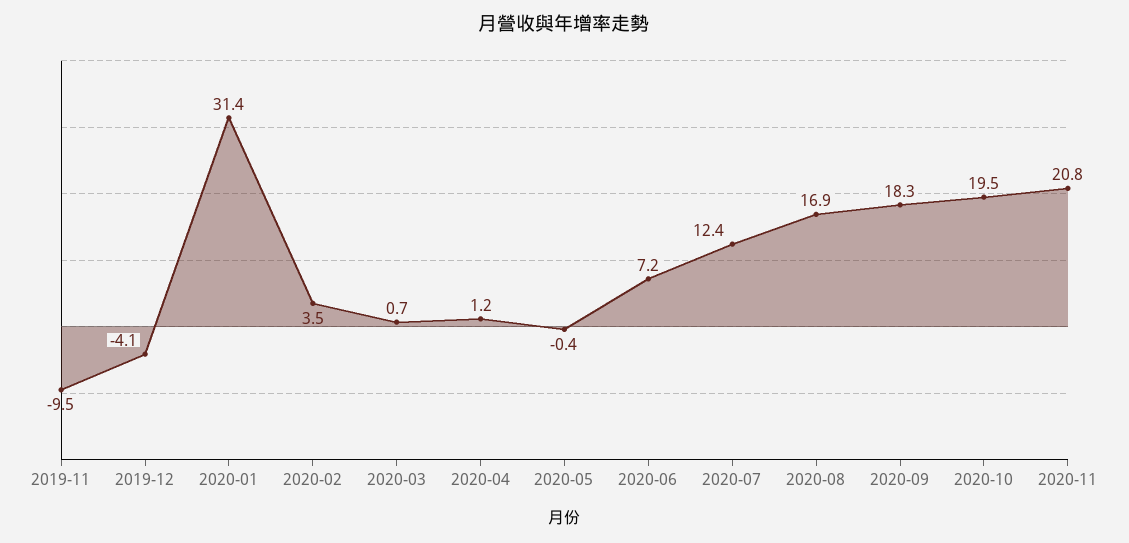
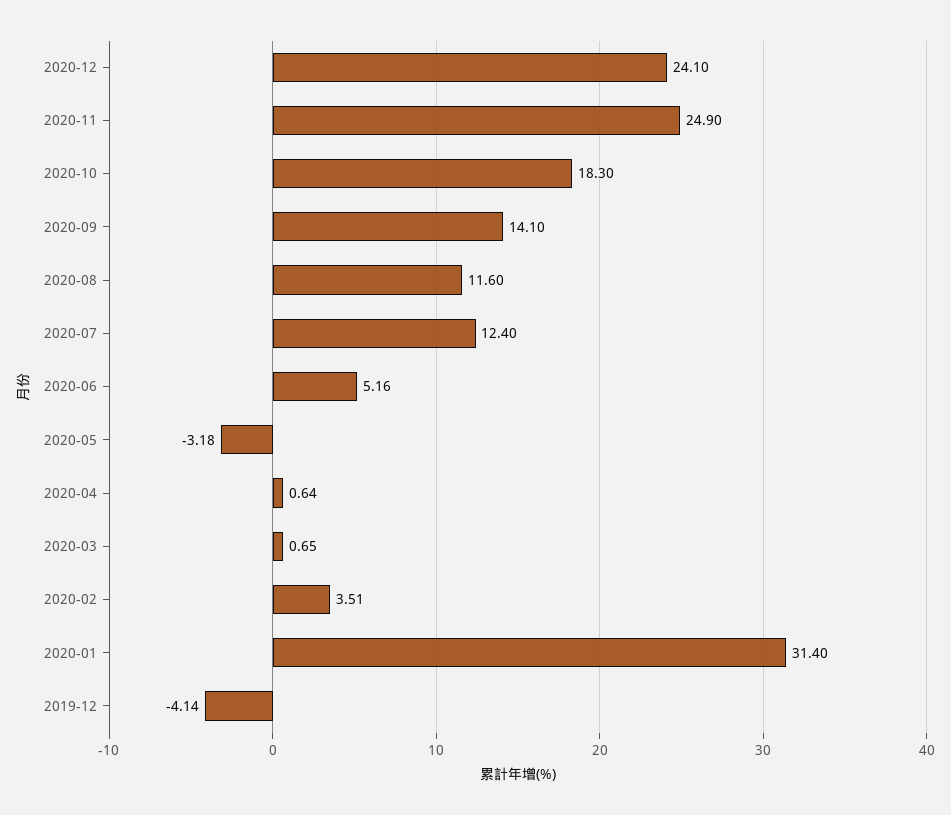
2019-11: -9.5 -> none
2020-04: 1.2 -> 0.64
2020-05: -0.4 -> -3.18
2020-06: 7.2 -> 5.16
2020-08: 16.9 -> 11.6
2020-09: 18.3 -> 14.1
2020-10: 19.5 -> 18.3
2020-11: 20.8 -> 24.9
2020-12: none -> 24.1

